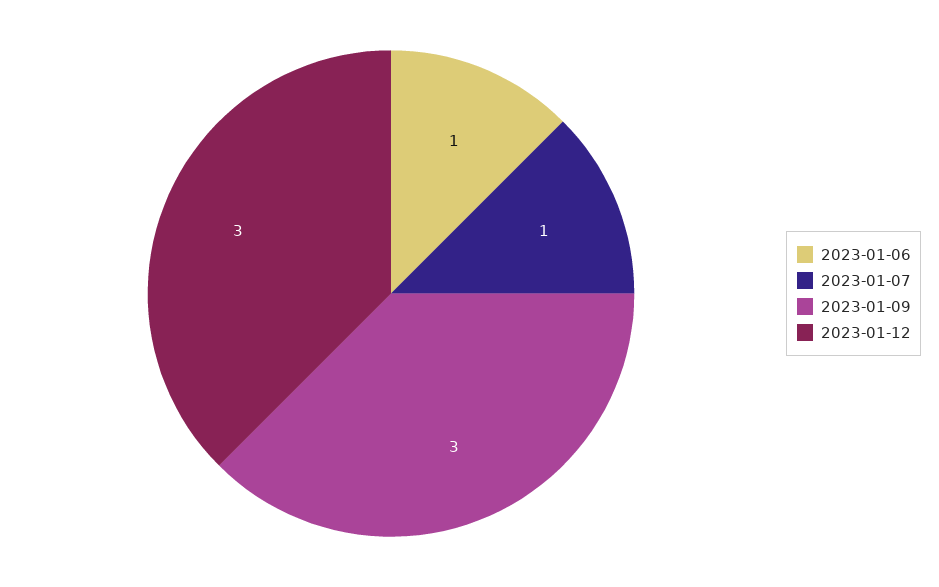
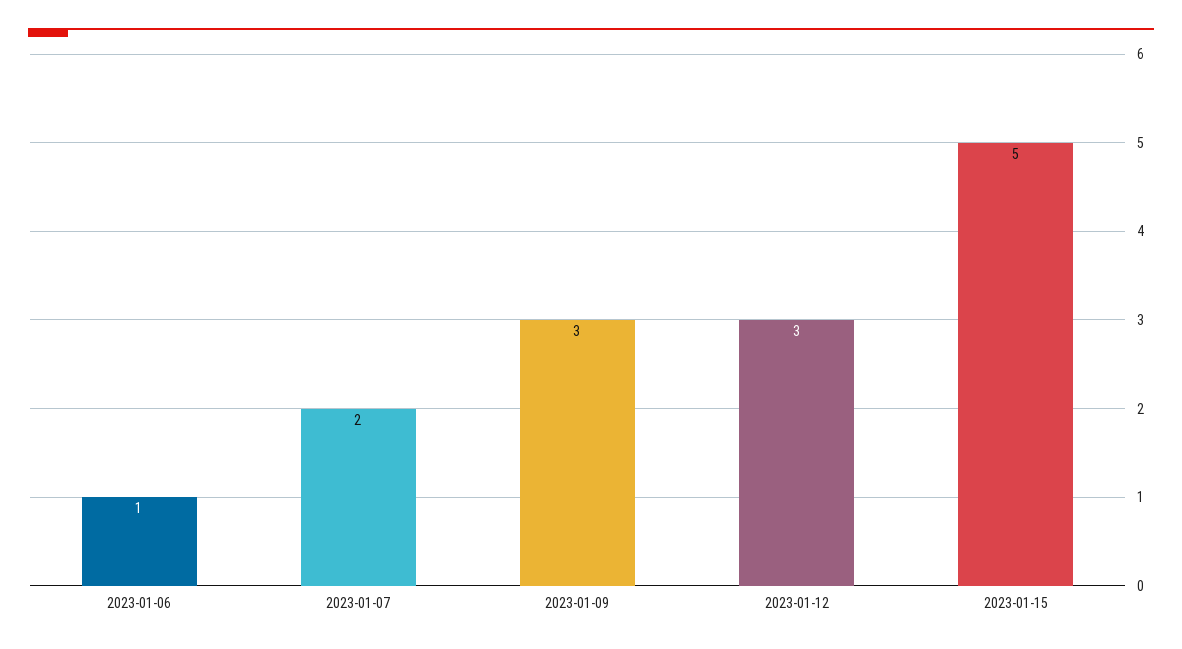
2023-01-07: 1 -> 2
2023-01-15: none -> 5

